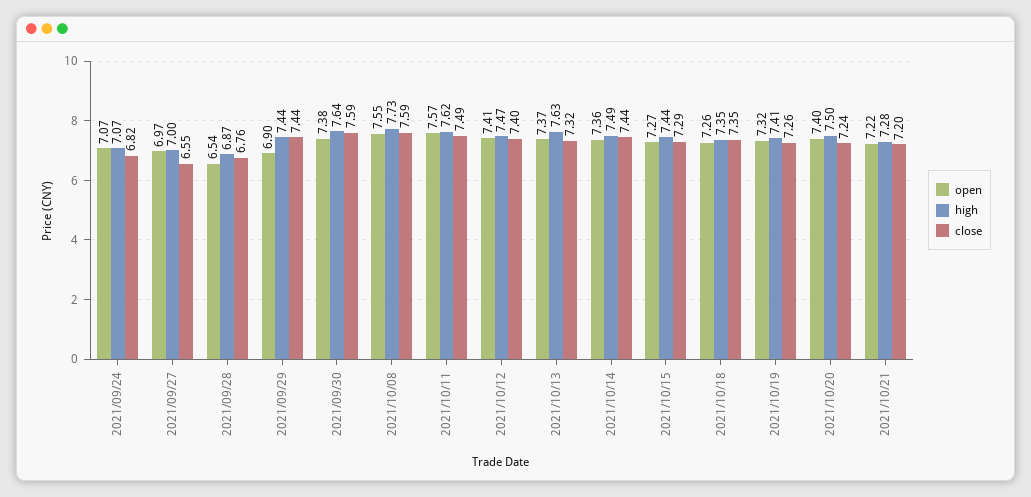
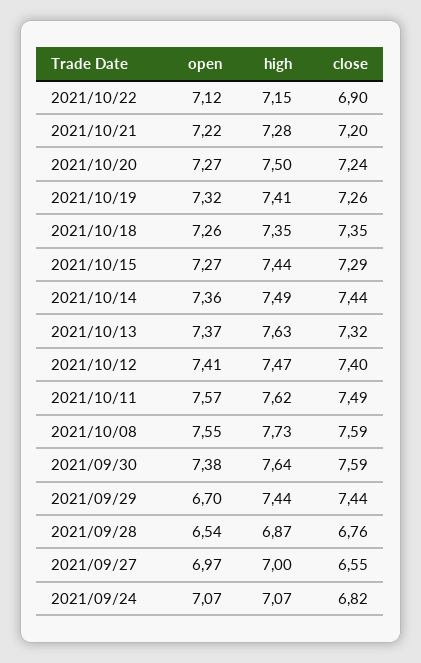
open, 2021/09/29: 6.9 -> 6.7
open, 2021/10/20: 7.4 -> 7.27
open, 2021/10/22: none -> 7.12
high, 2021/10/22: none -> 7.15
close, 2021/10/22: none -> 6.9

